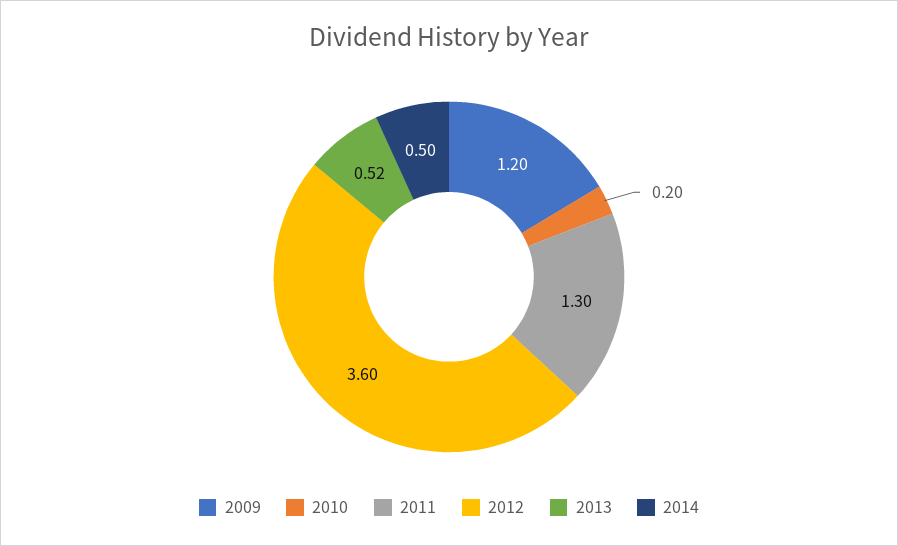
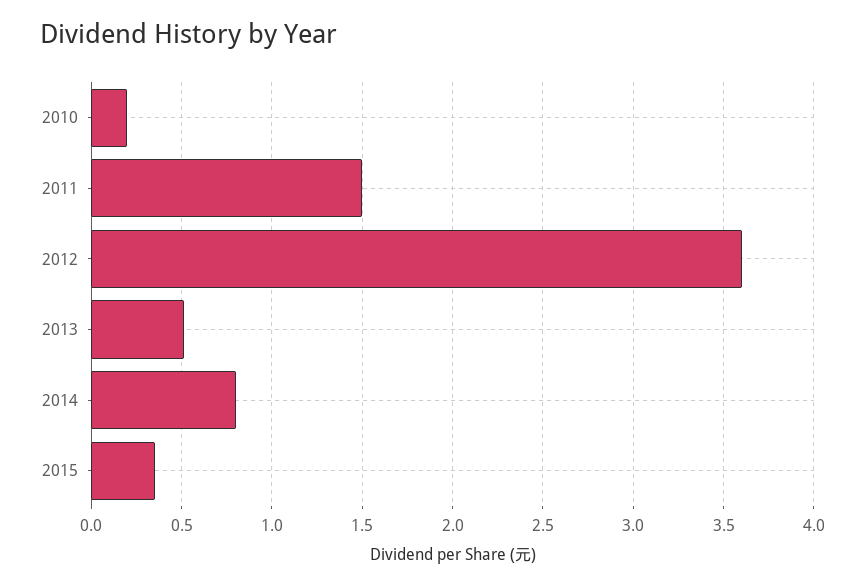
2009: 1.2 -> none
2011: 1.3 -> 1.5
2014: 0.5 -> 0.8
2015: none -> 0.35

